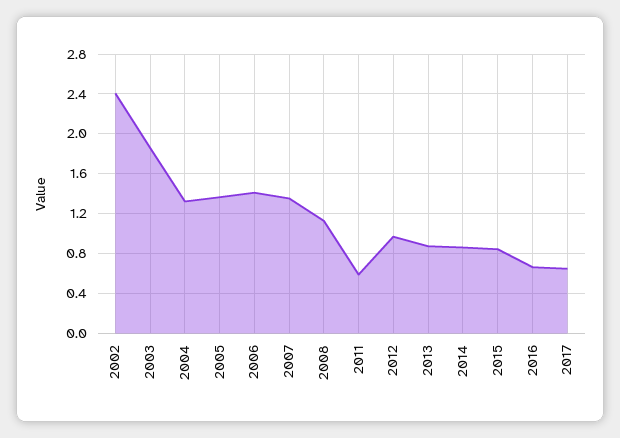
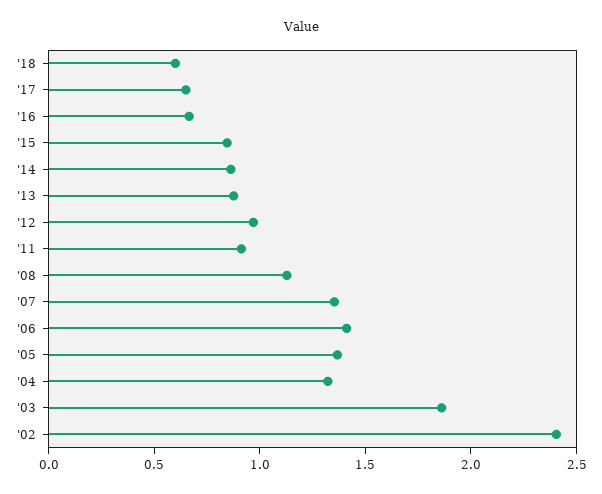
2011: 0.6 -> 0.9
'18: none -> 0.6

